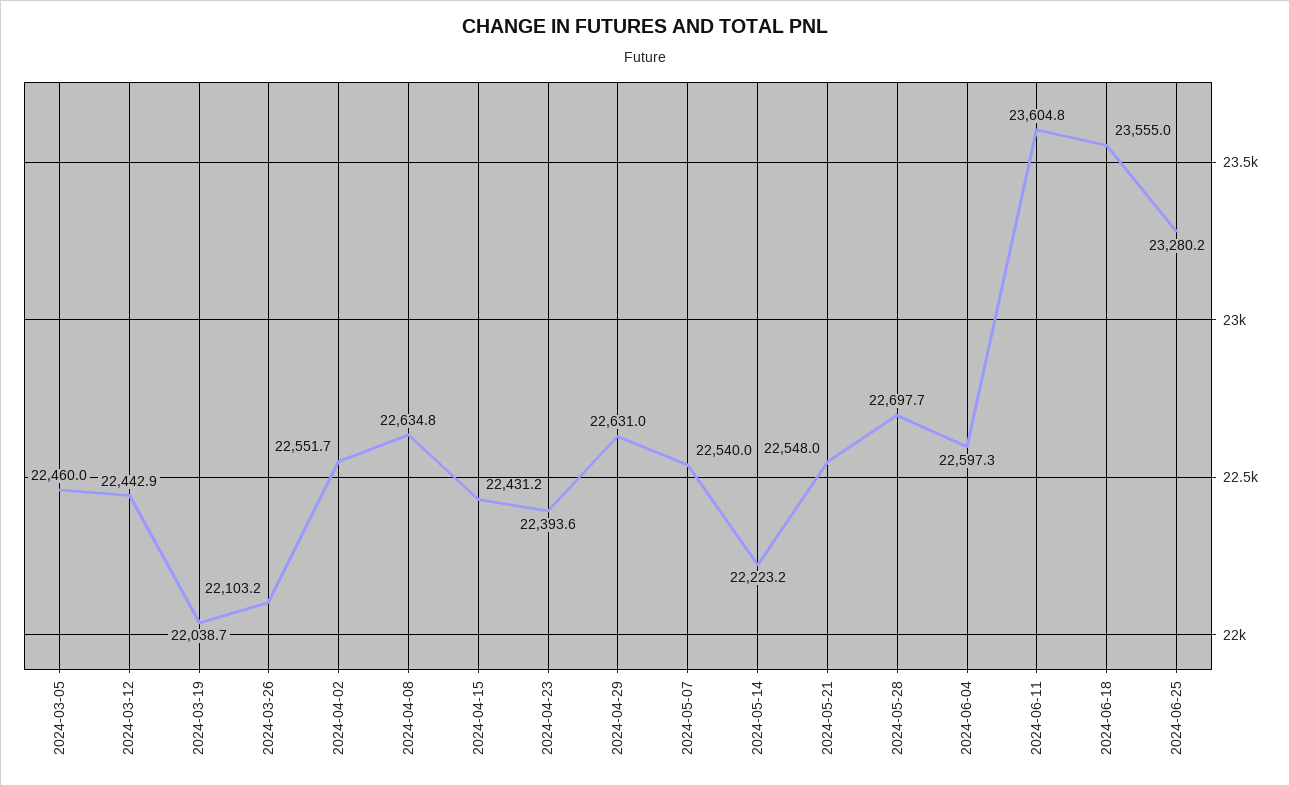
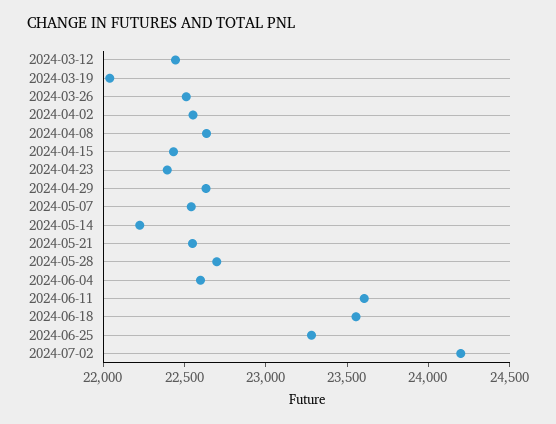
2024-03-05: 22460 -> none
2024-03-26: 22103.2 -> 22500
2024-07-02: none -> 24200

